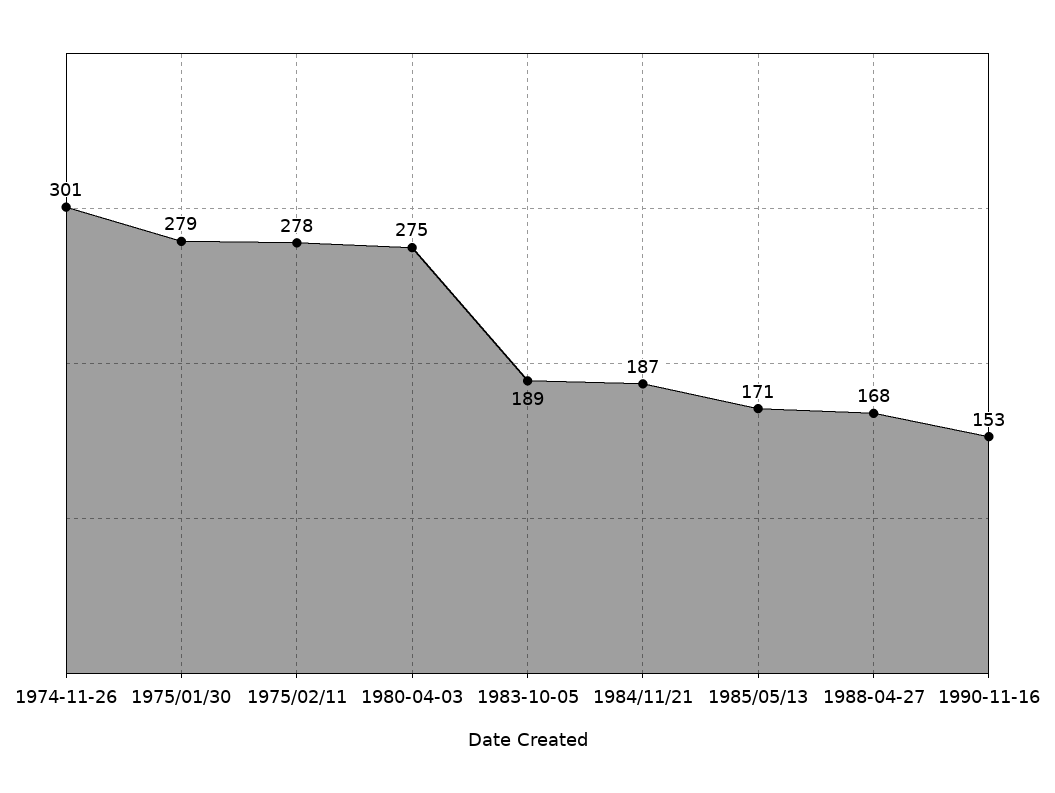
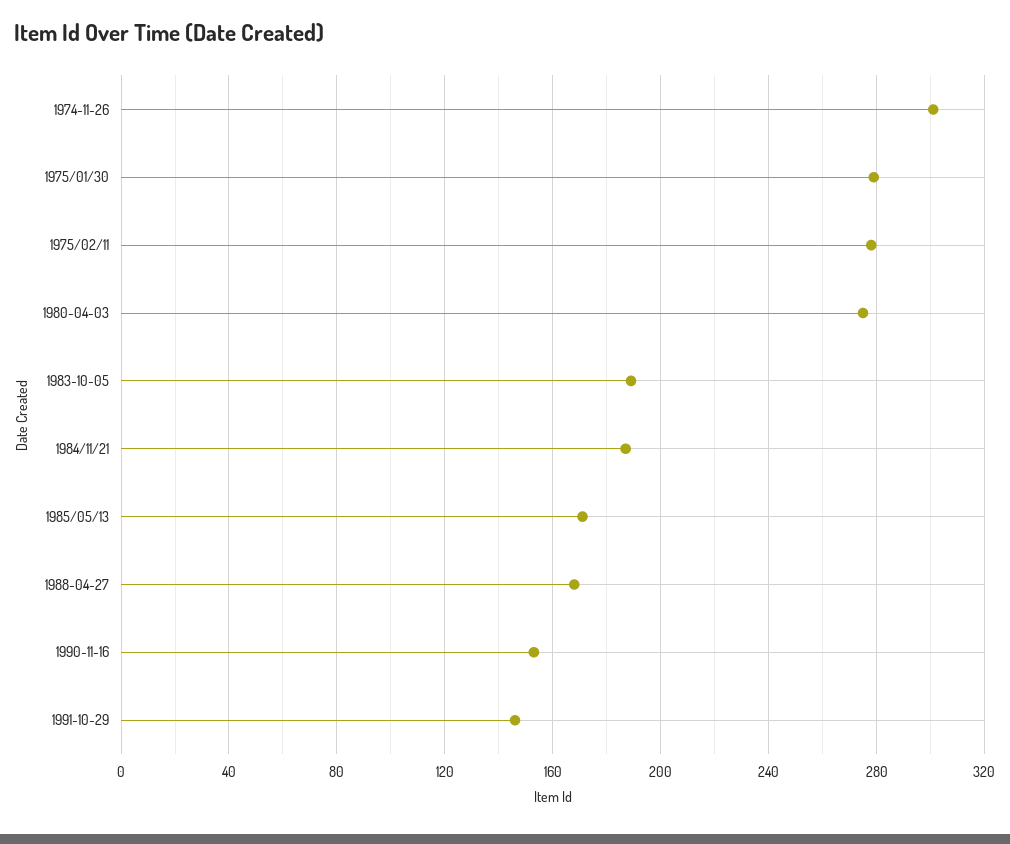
1991-10-29: none -> 145

